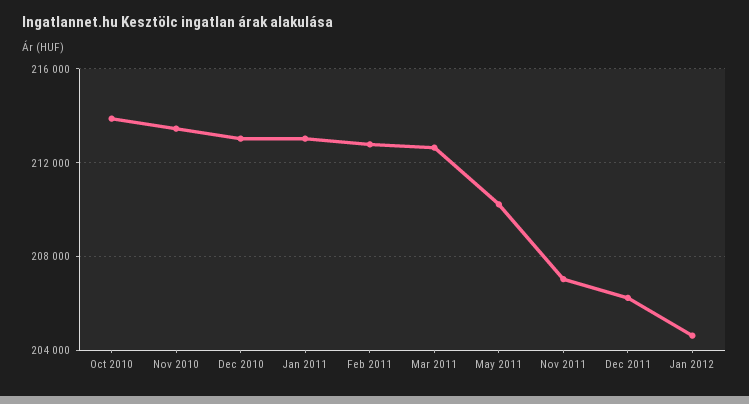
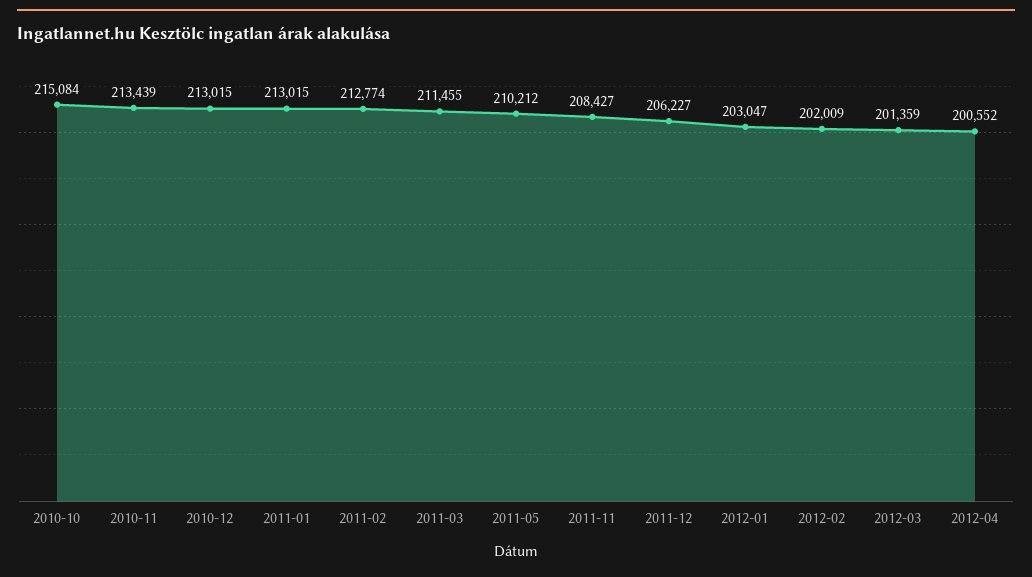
Oct 2010: 214000 -> 215084
Mar 2011: 212500 -> 211455
Nov 2011: 207000 -> 208427
Jan 2012: 204500 -> 203047
2012-02: none -> 202009
2012-03: none -> 201359
2012-04: none -> 200552

